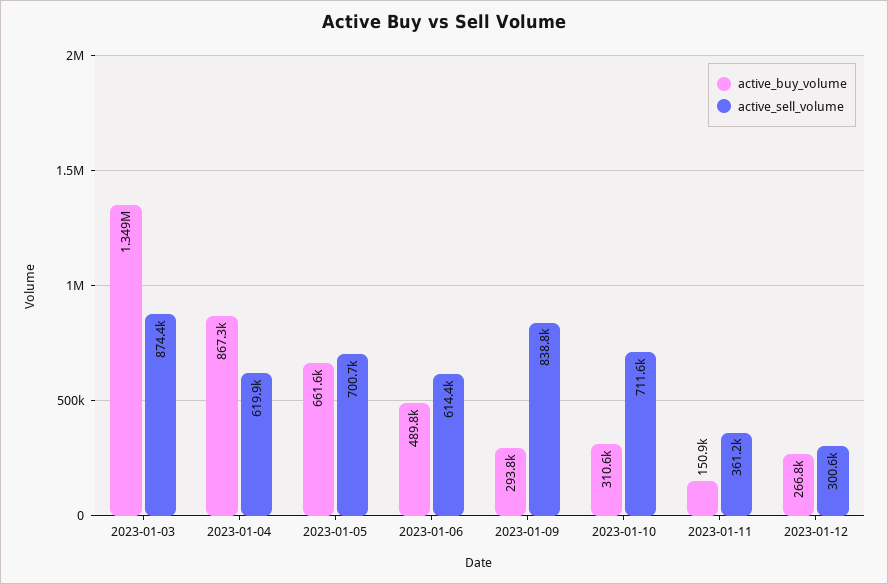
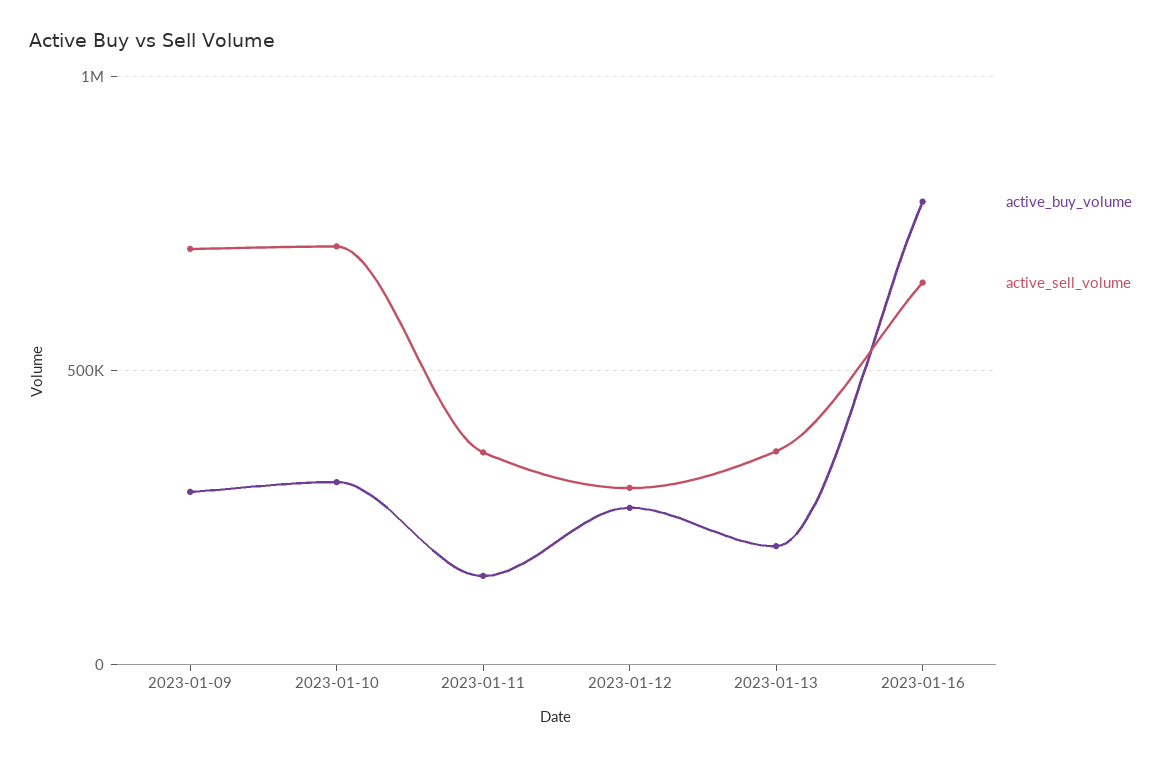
active_buy_volume, 2023-01-03: 1349000 -> none
active_sell_volume, 2023-01-03: 874400 -> none
active_buy_volume, 2023-01-04: 867300 -> none
active_sell_volume, 2023-01-04: 619900 -> none
active_buy_volume, 2023-01-05: 661600 -> none
active_sell_volume, 2023-01-05: 700700 -> none
active_buy_volume, 2023-01-06: 489800 -> none
active_sell_volume, 2023-01-06: 614400 -> none
active_sell_volume, 2023-01-09: 838800 -> 700000
active_buy_volume, 2023-01-13: none -> 200000
active_sell_volume, 2023-01-13: none -> 350000
active_buy_volume, 2023-01-16: none -> 800000
active_sell_volume, 2023-01-16: none -> 650000

